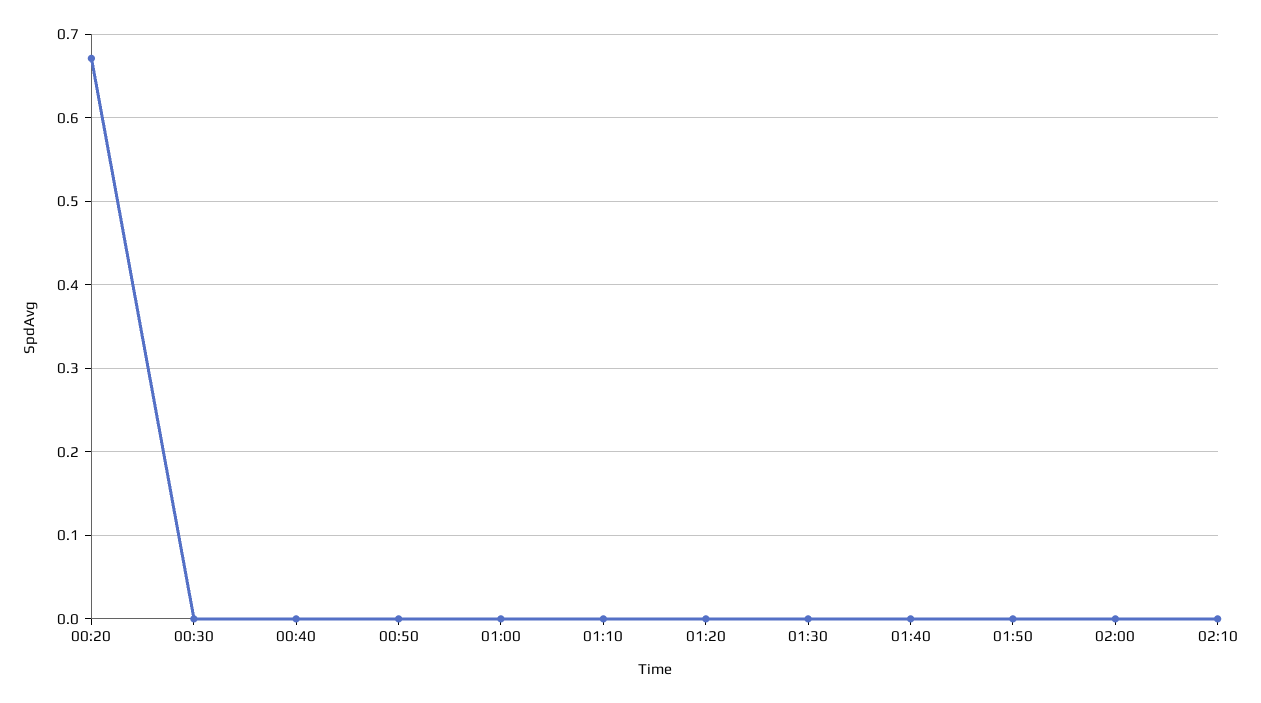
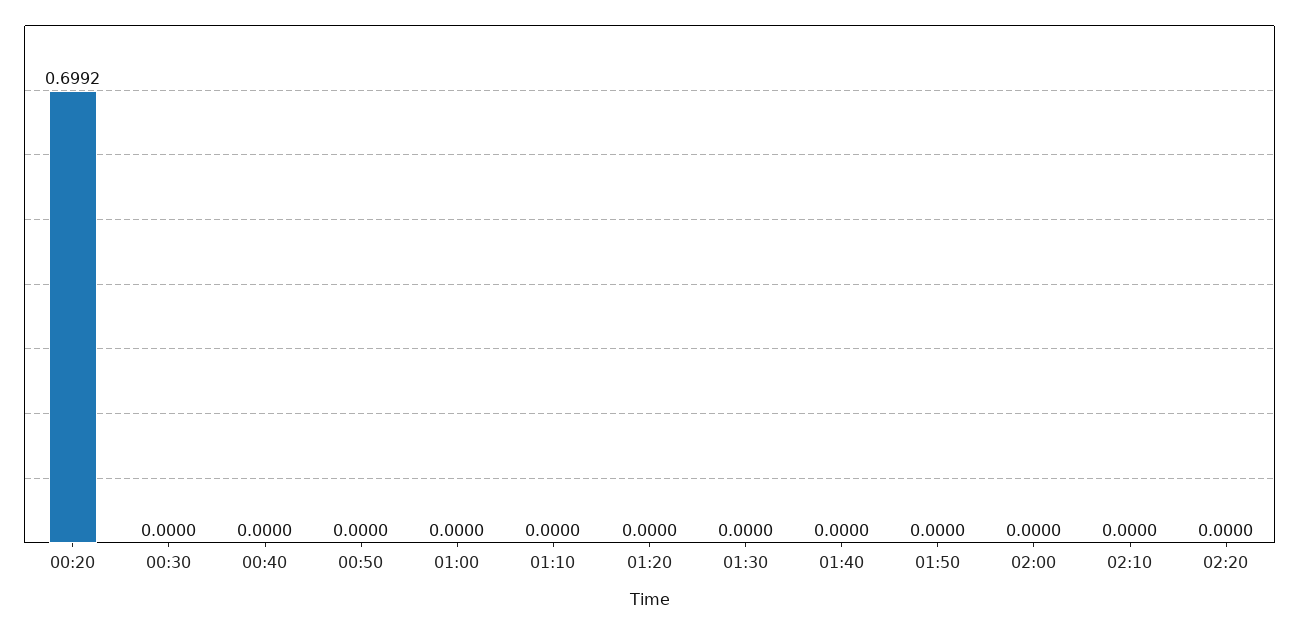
00:20: 0.67 -> 0.6992
02:20: none -> 0

